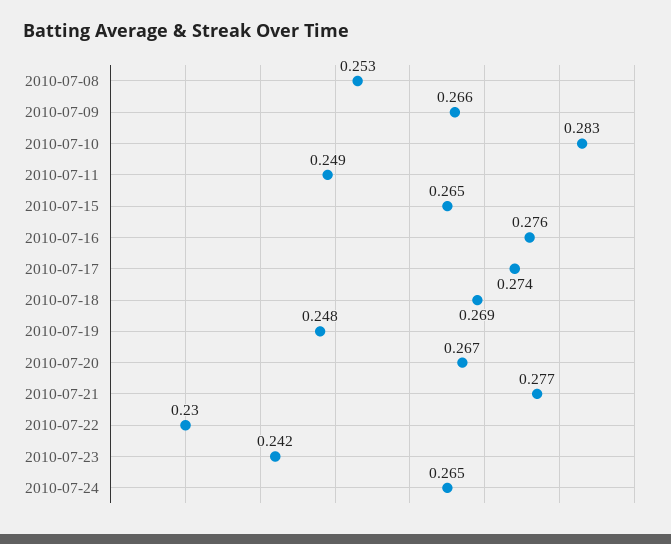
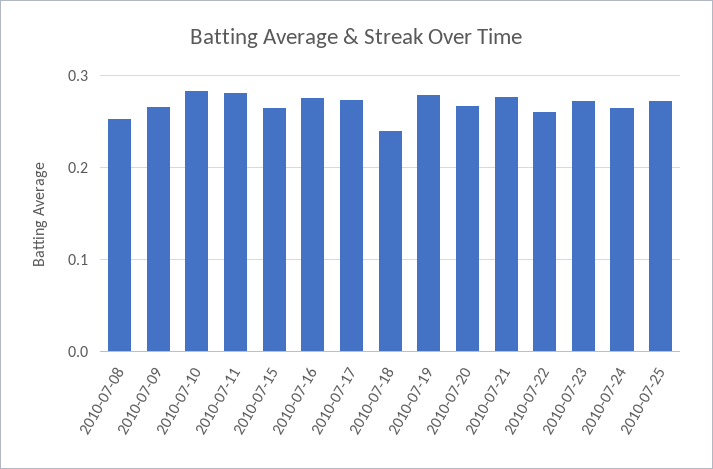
2010-07-11: 0.249 -> 0.28
2010-07-18: 0.269 -> 0.24
2010-07-19: 0.248 -> 0.28
2010-07-22: 0.23 -> 0.26
2010-07-23: 0.242 -> 0.27
2010-07-25: none -> 0.27

